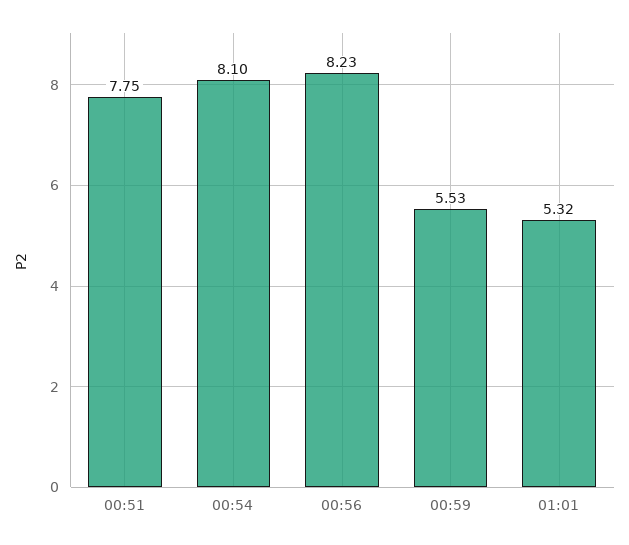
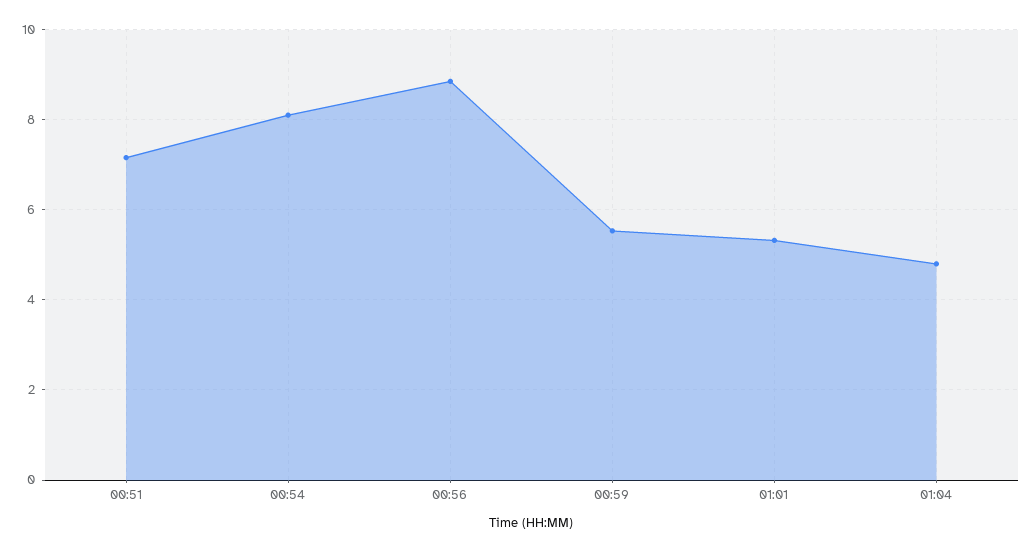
00:51: 7.75 -> 7.2
00:56: 8.23 -> 8.8
01:04: none -> 4.8

